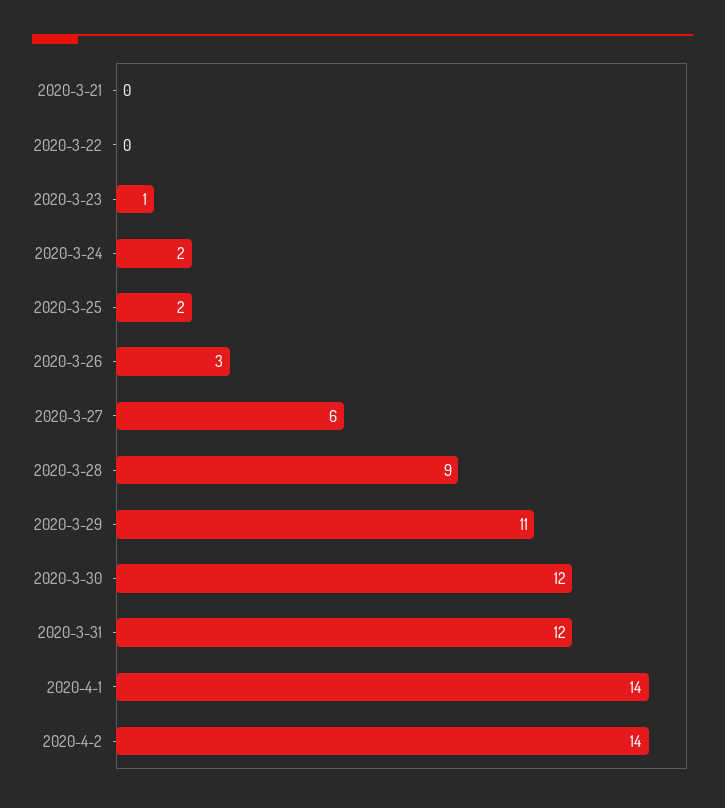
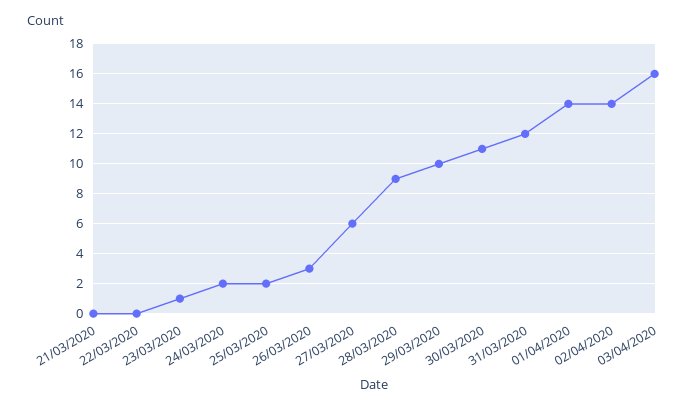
2020-3-29: 11 -> 10
2020-3-30: 12 -> 11
03/04/2020: none -> 16

